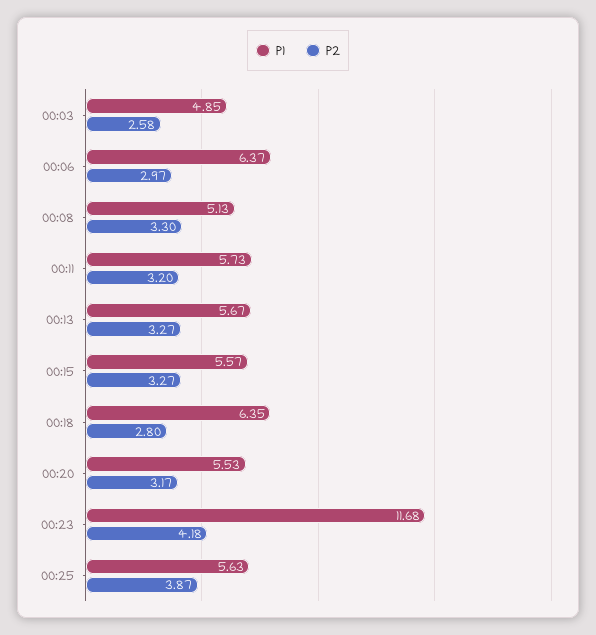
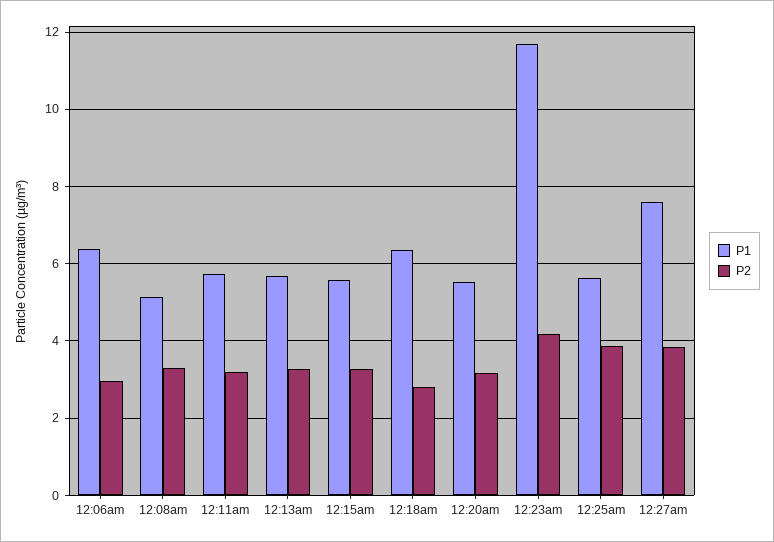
P1, 00:03: 4.85 -> none
P2, 00:03: 2.58 -> none
P1, 12:27am: none -> 7.6
P2, 12:27am: none -> 3.8

